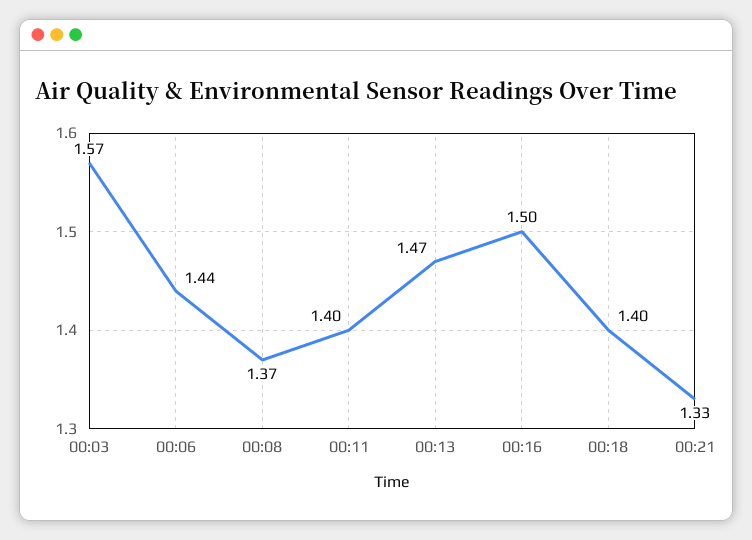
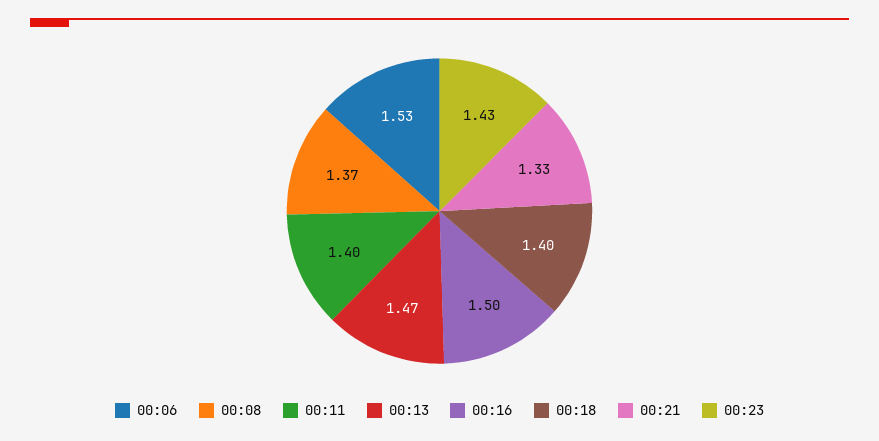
00:03: 1.57 -> none
00:06: 1.44 -> 1.53
00:23: none -> 1.43

